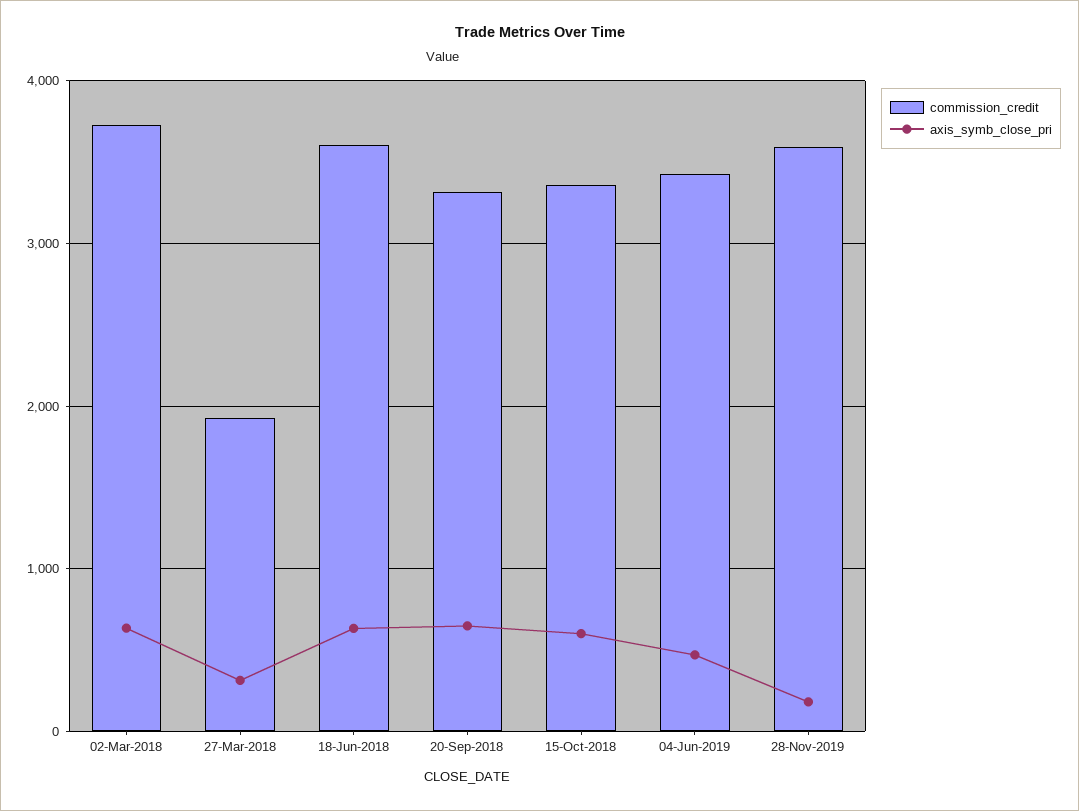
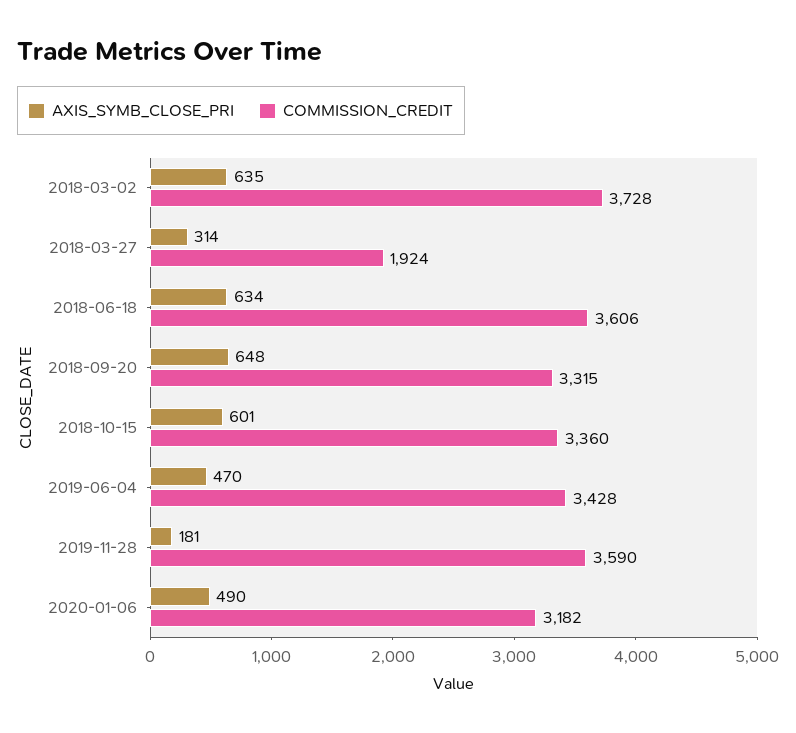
axis_symb_close_pri, 2020-01-06: none -> 490
commission_credit, 2020-01-06: none -> 3182

